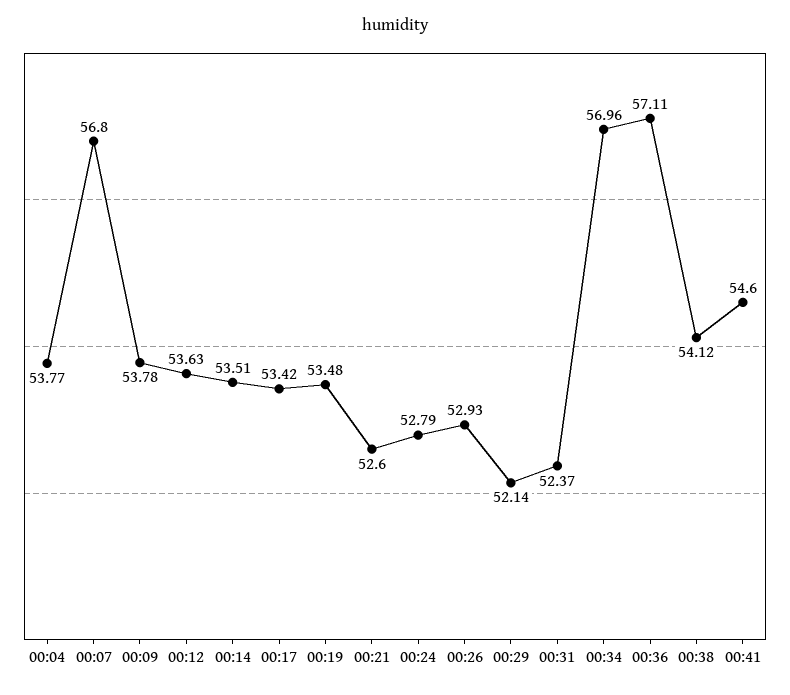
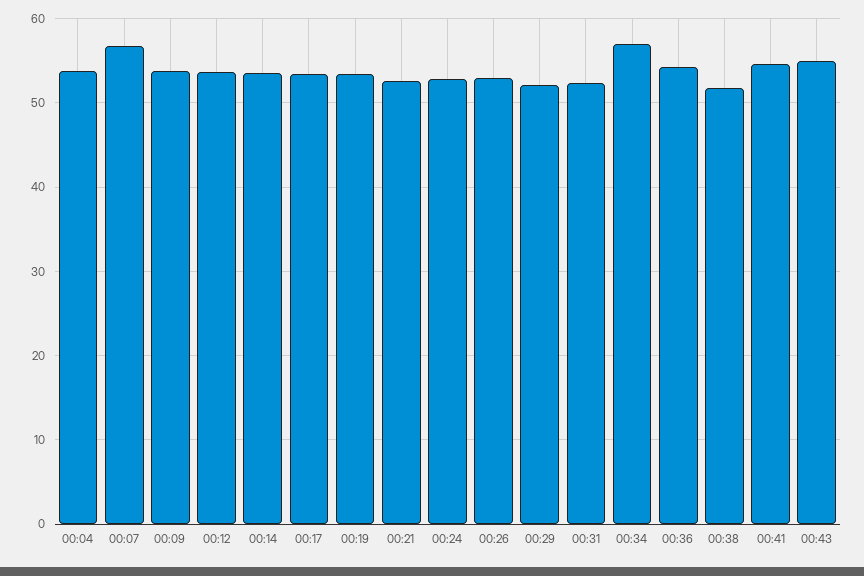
00:36: 57.11 -> 54
00:38: 54.12 -> 52
00:43: none -> 55

